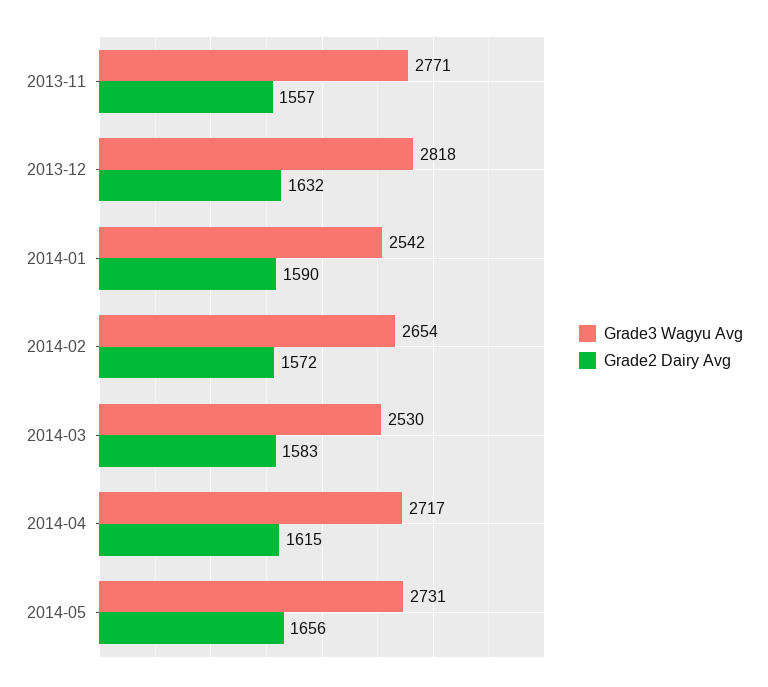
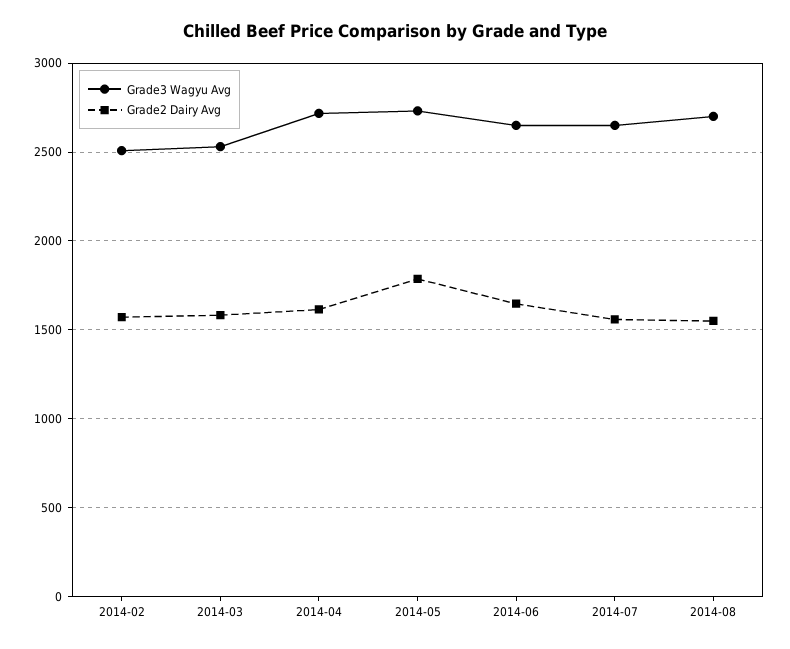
Grade3 Wagyu Avg, 2013-11: 2771 -> none
Grade2 Dairy Avg, 2013-11: 1557 -> none
Grade3 Wagyu Avg, 2013-12: 2818 -> none
Grade2 Dairy Avg, 2013-12: 1632 -> none
Grade3 Wagyu Avg, 2014-01: 2542 -> none
Grade2 Dairy Avg, 2014-01: 1590 -> none
Grade3 Wagyu Avg, 2014-02: 2654 -> 2500
Grade2 Dairy Avg, 2014-05: 1656 -> 1800
Grade3 Wagyu Avg, 2014-06: none -> 2650
Grade2 Dairy Avg, 2014-06: none -> 1650
Grade3 Wagyu Avg, 2014-07: none -> 2650
Grade2 Dairy Avg, 2014-07: none -> 1550
Grade3 Wagyu Avg, 2014-08: none -> 2700
Grade2 Dairy Avg, 2014-08: none -> 1550

